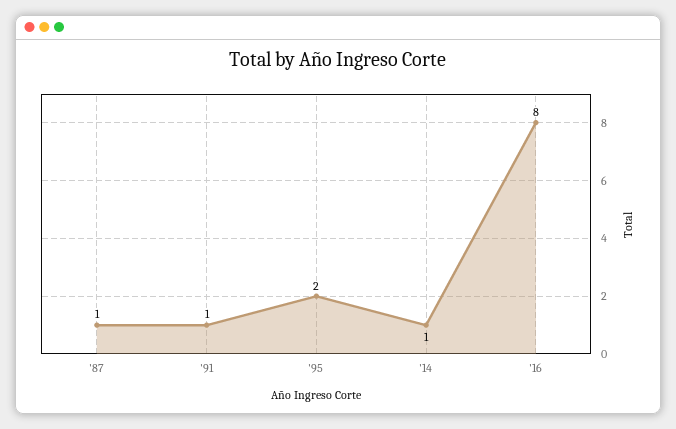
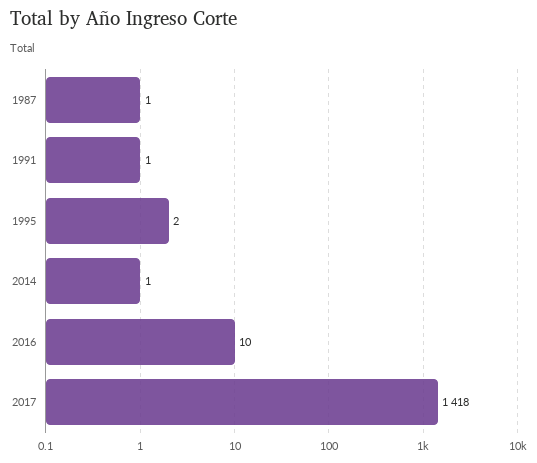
'16: 8 -> 10
2017: none -> 1418

